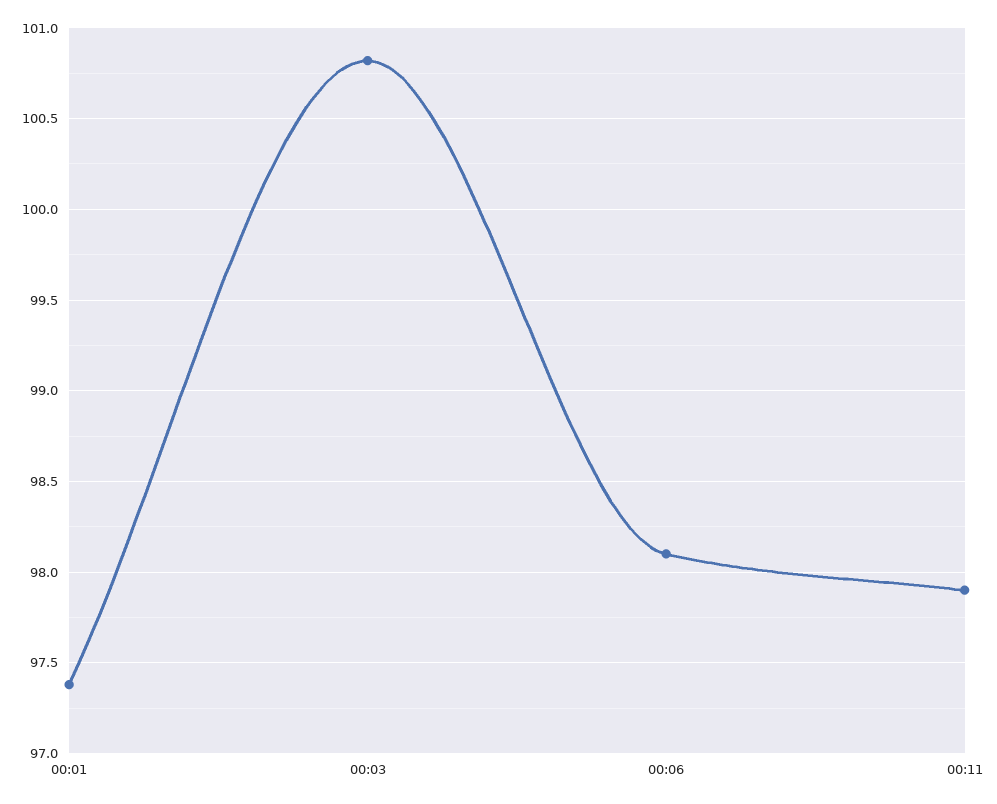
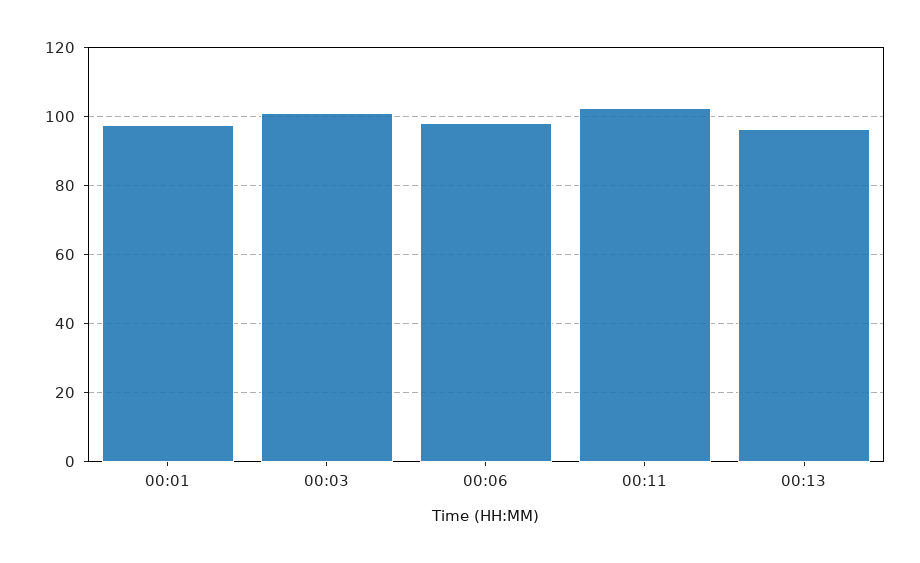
00:11: 97.9 -> 102
00:13: none -> 96

